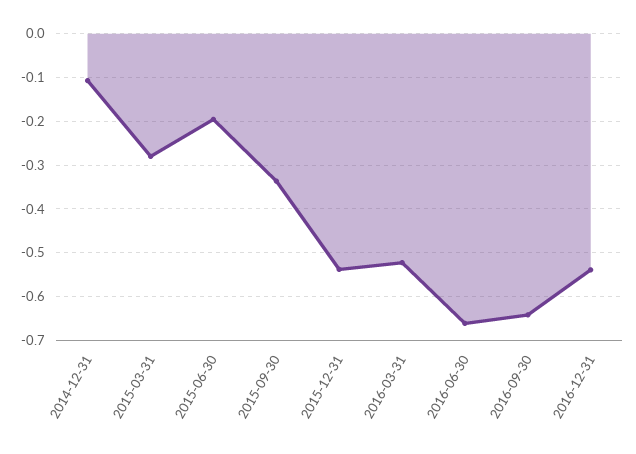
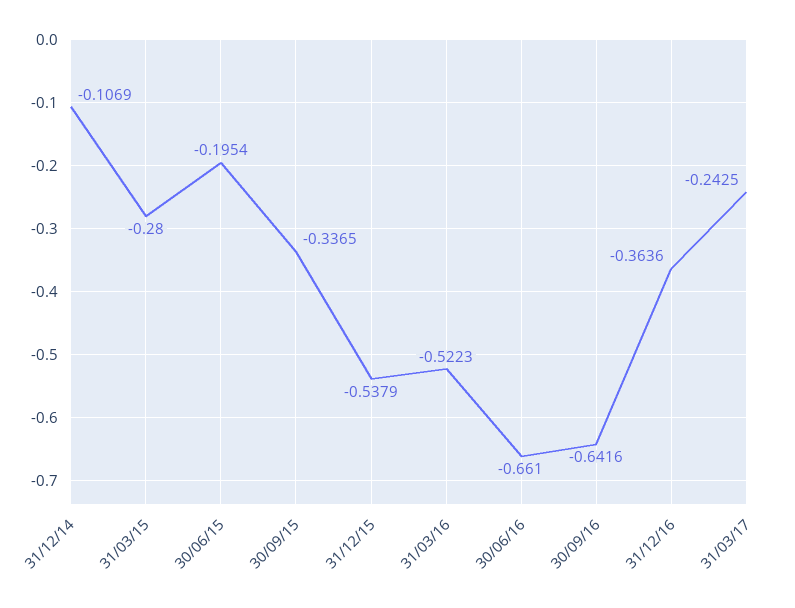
2016-12-31: -0.54 -> -0.3636
31/03/17: none -> -0.2425

